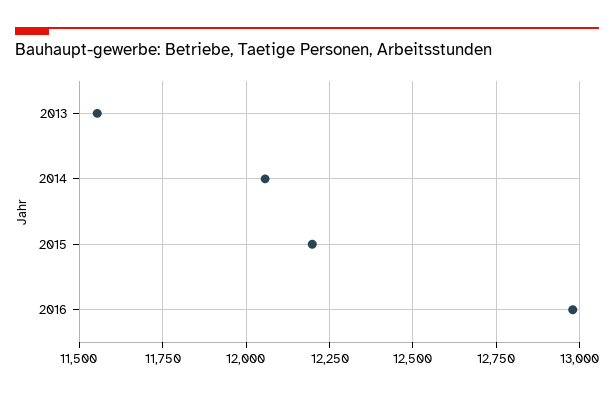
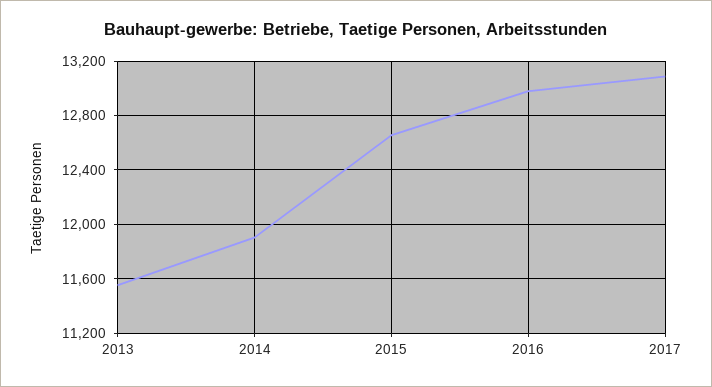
2014: 12050 -> 11900
2015: 12200 -> 12650
2017: none -> 13100

